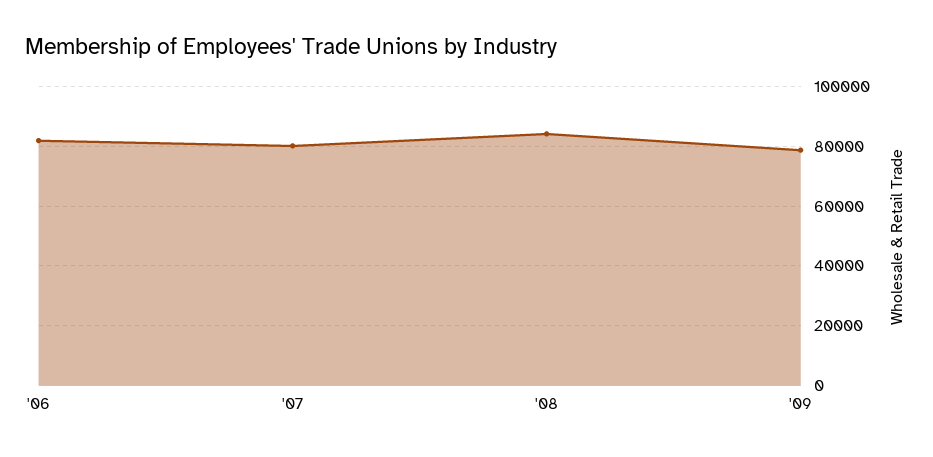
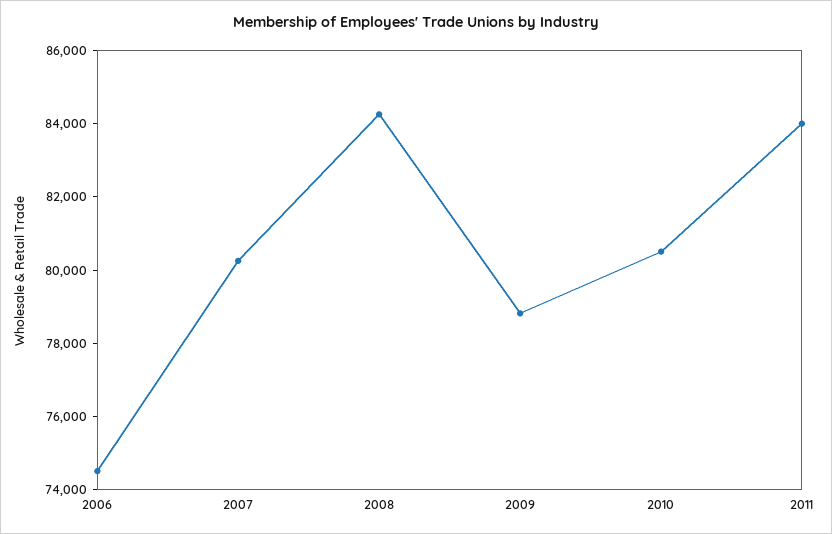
'06: 82500 -> 74500
2010: none -> 80500
2011: none -> 84000

